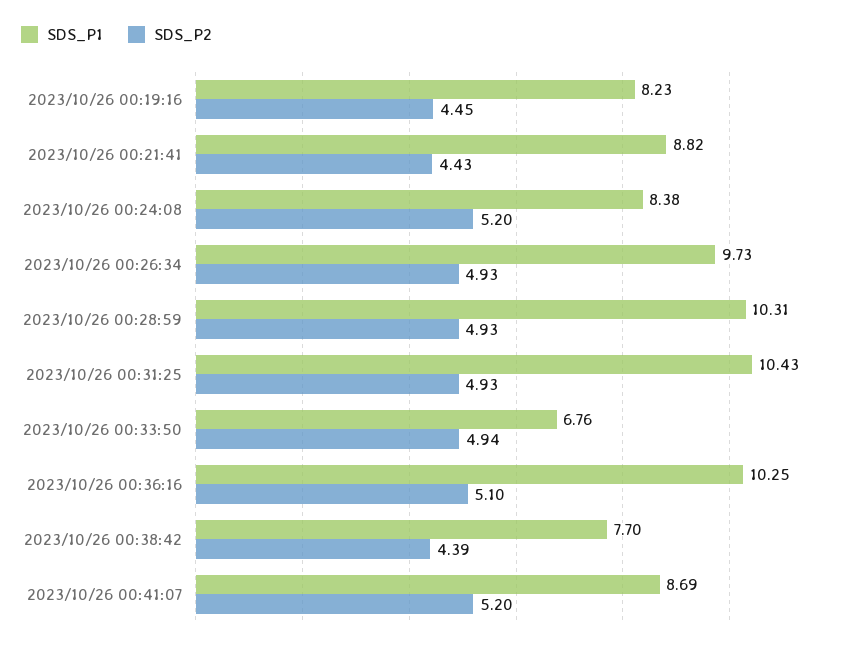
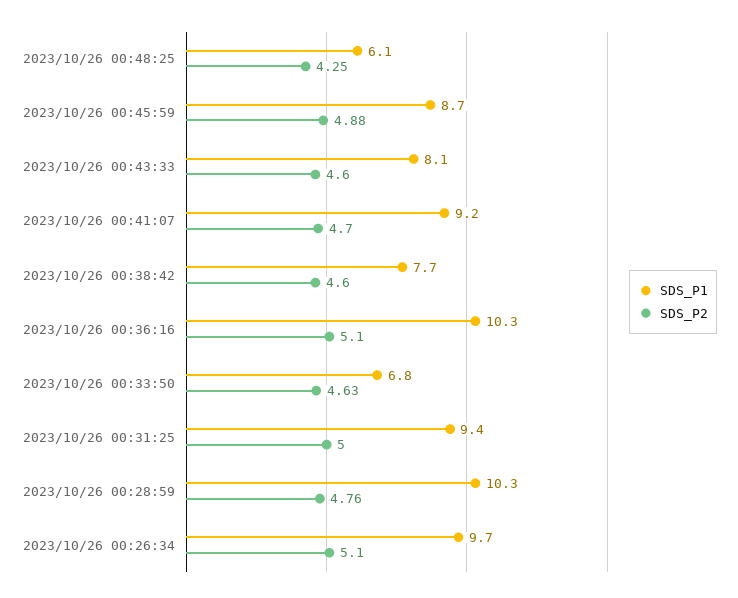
SDS_P1, 2023/10/26 00:19:16: 8.23 -> none
SDS_P2, 2023/10/26 00:19:16: 4.45 -> none
SDS_P1, 2023/10/26 00:21:41: 8.82 -> none
SDS_P2, 2023/10/26 00:21:41: 4.43 -> none
SDS_P1, 2023/10/26 00:24:08: 8.38 -> none
SDS_P2, 2023/10/26 00:24:08: 5.2 -> none
SDS_P2, 2023/10/26 00:26:34: 4.93 -> 5.1
SDS_P2, 2023/10/26 00:28:59: 4.93 -> 4.76
SDS_P1, 2023/10/26 00:31:25: 10.43 -> 9.4
SDS_P2, 2023/10/26 00:31:25: 4.93 -> 5
SDS_P2, 2023/10/26 00:33:50: 4.94 -> 4.63
SDS_P2, 2023/10/26 00:38:42: 4.39 -> 4.6
SDS_P1, 2023/10/26 00:41:07: 8.69 -> 9.2
SDS_P2, 2023/10/26 00:41:07: 5.2 -> 4.7
SDS_P1, 2023/10/26 00:48:25: none -> 6.1
SDS_P2, 2023/10/26 00:48:25: none -> 4.25
SDS_P1, 2023/10/26 00:45:59: none -> 8.7
SDS_P2, 2023/10/26 00:45:59: none -> 4.88
SDS_P1, 2023/10/26 00:43:33: none -> 8.1
SDS_P2, 2023/10/26 00:43:33: none -> 4.6

